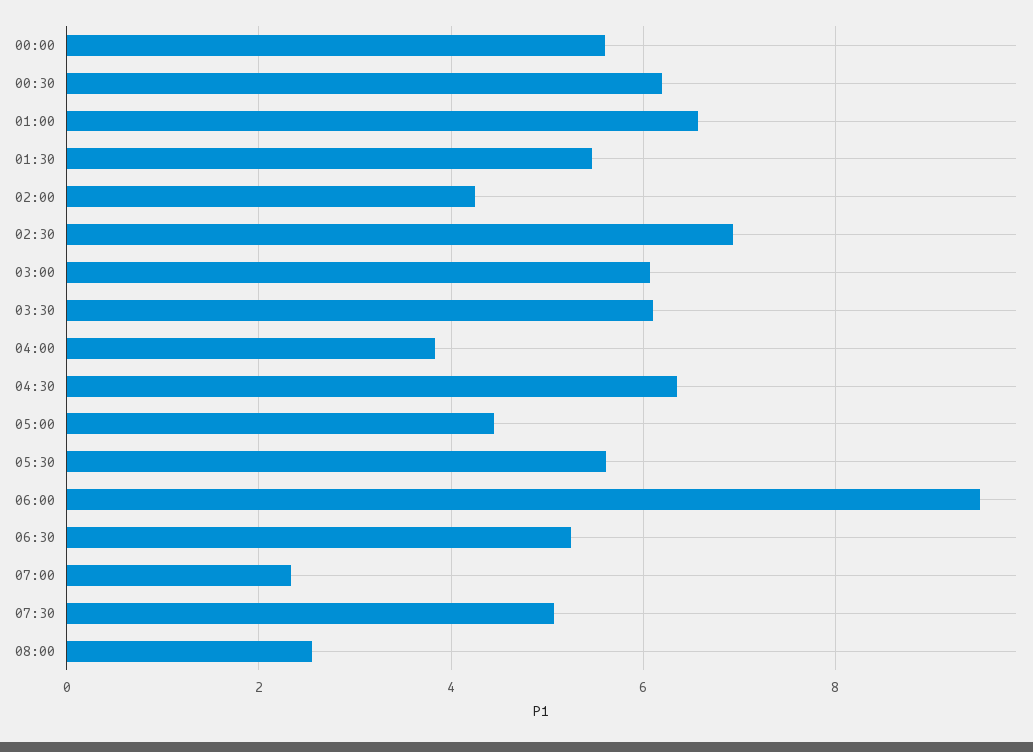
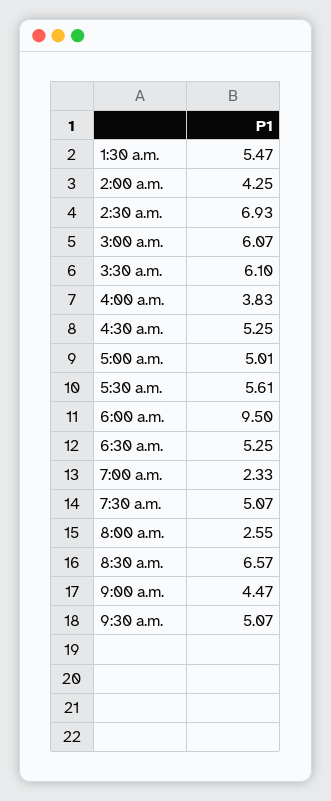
00:00: 5.6 -> none
00:30: 6.2 -> none
01:00: 6.6 -> none
04:30: 6.4 -> 5.25
05:00: 4.4 -> 5.01
8:30 a.m.: none -> 6.57
9:00 a.m.: none -> 4.47
9:30 a.m.: none -> 5.07

